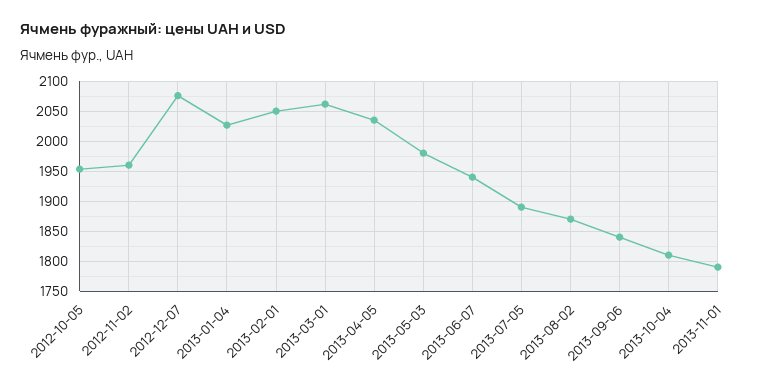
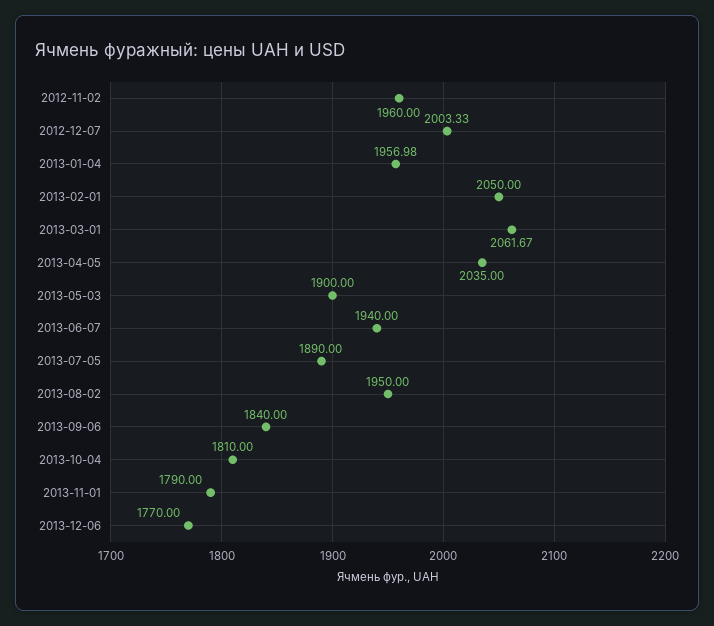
2012-10-05: 1950 -> none
2012-12-07: 2075 -> 2003.33
2013-01-04: 2025 -> 1956.98
2013-05-03: 1975 -> 1900
2013-08-02: 1875 -> 1950
2013-12-06: none -> 1770

